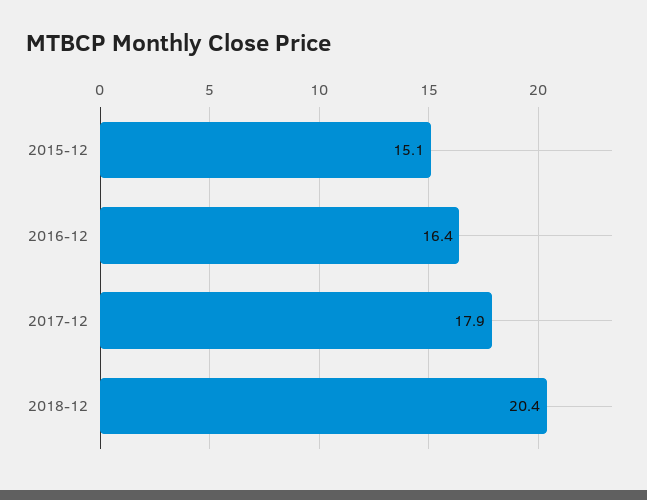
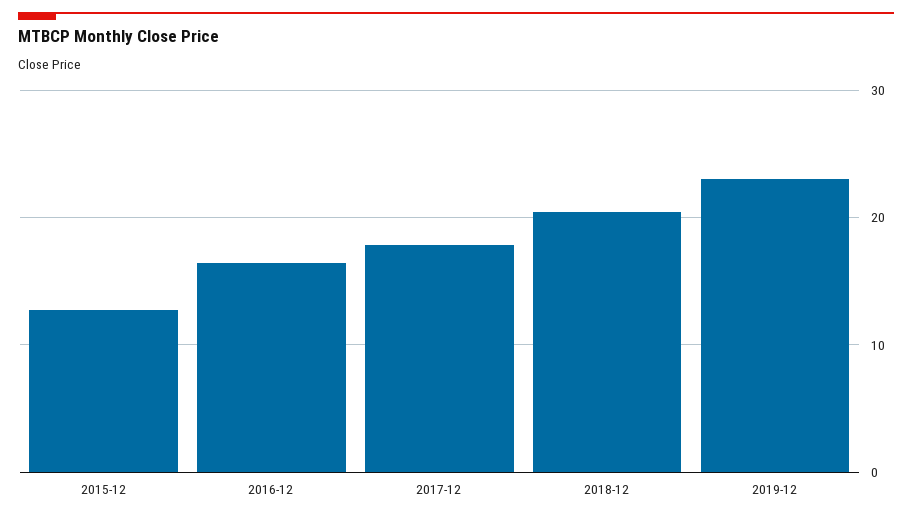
2015-12: 15.1 -> 13
2019-12: none -> 23

